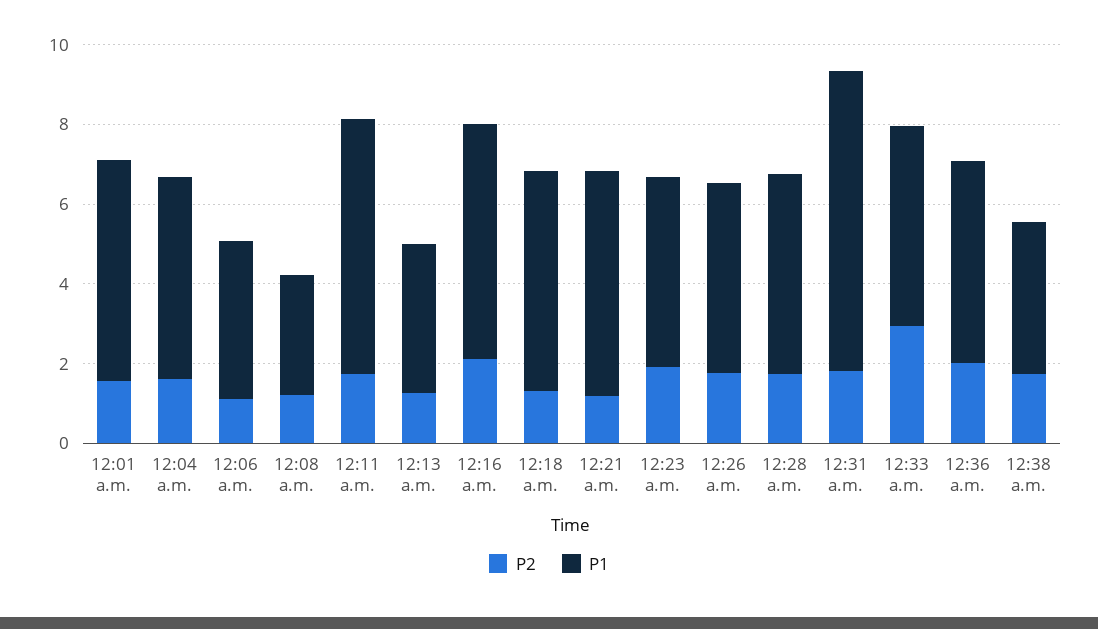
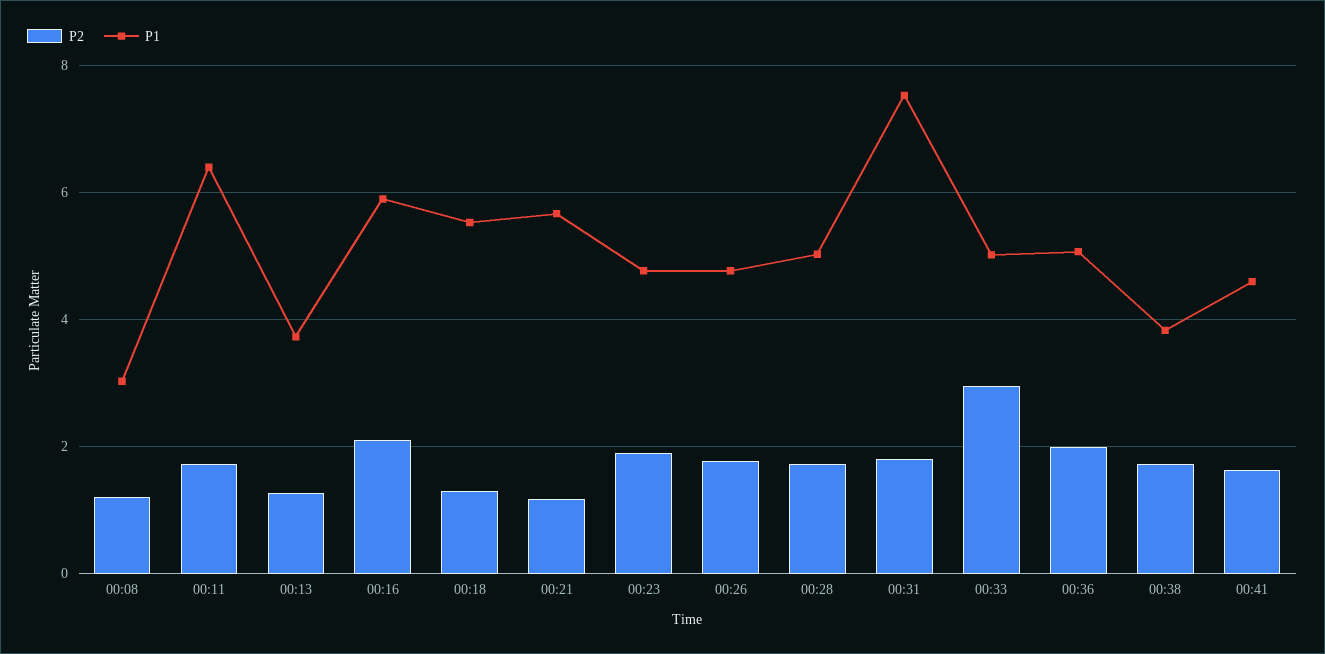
P2, 12:01 a.m.: 1.5 -> none
P1, 12:01 a.m.: 5.5 -> none
P2, 12:04 a.m.: 1.5 -> none
P1, 12:04 a.m.: 5 -> none
P2, 12:06 a.m.: 1 -> none
P1, 12:06 a.m.: 4 -> none
P2, 00:41: none -> 1.6
P1, 00:41: none -> 4.6

